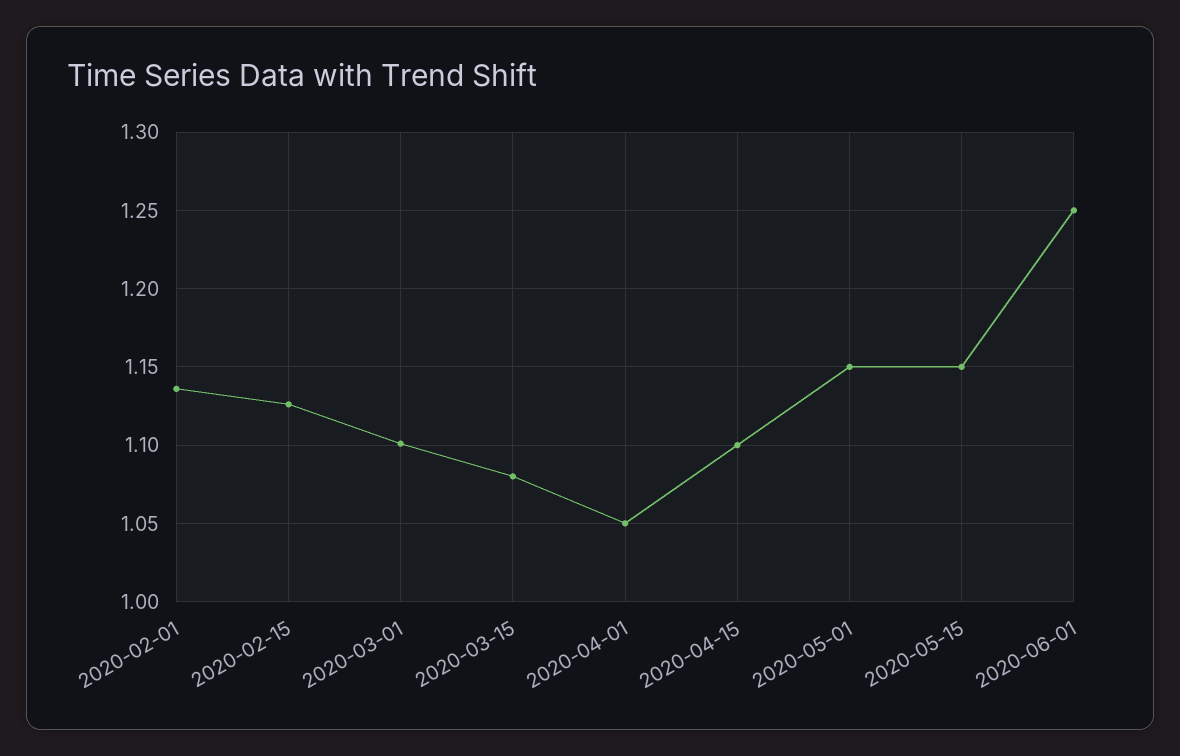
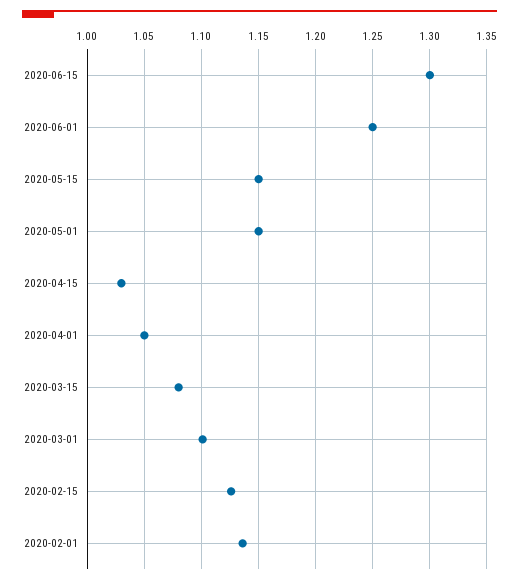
2020-04-15: 1.1 -> 1.03
2020-06-15: none -> 1.3

